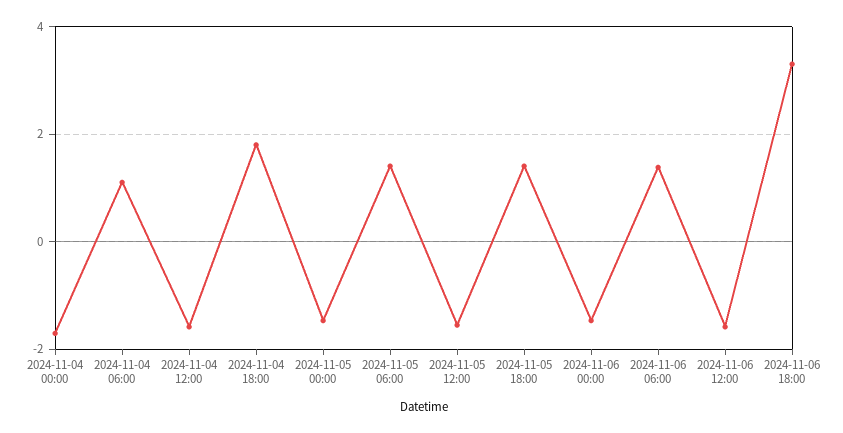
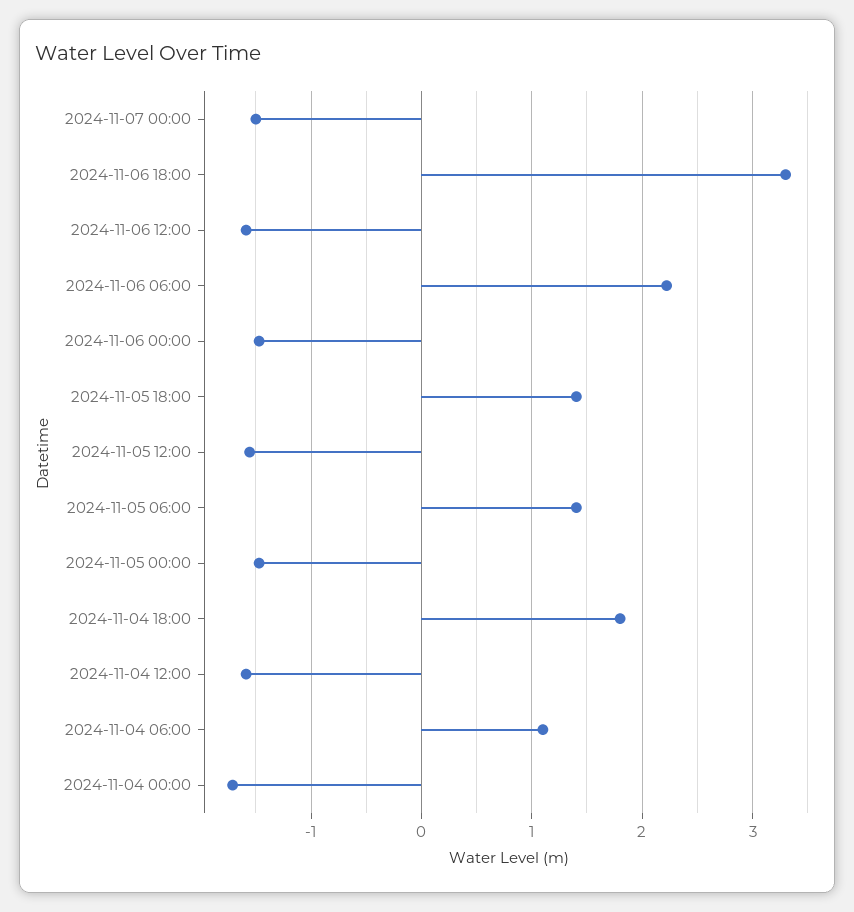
2024-11-06 06:00: 1.4 -> 2.2
2024-11-07 00:00: none -> -1.5

